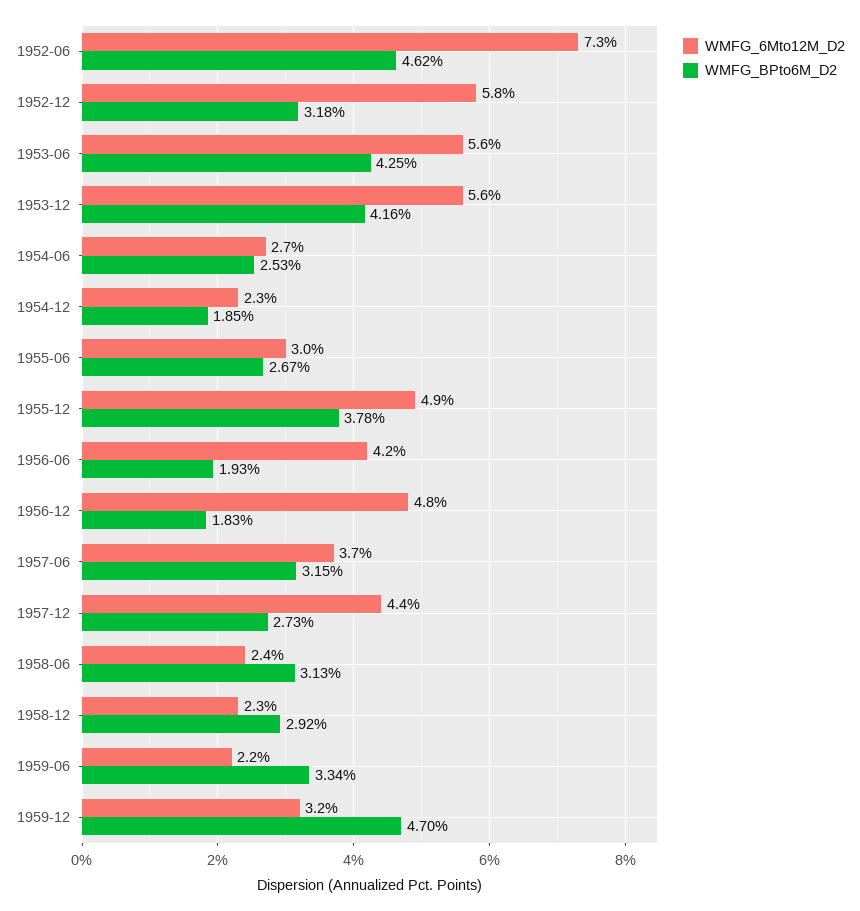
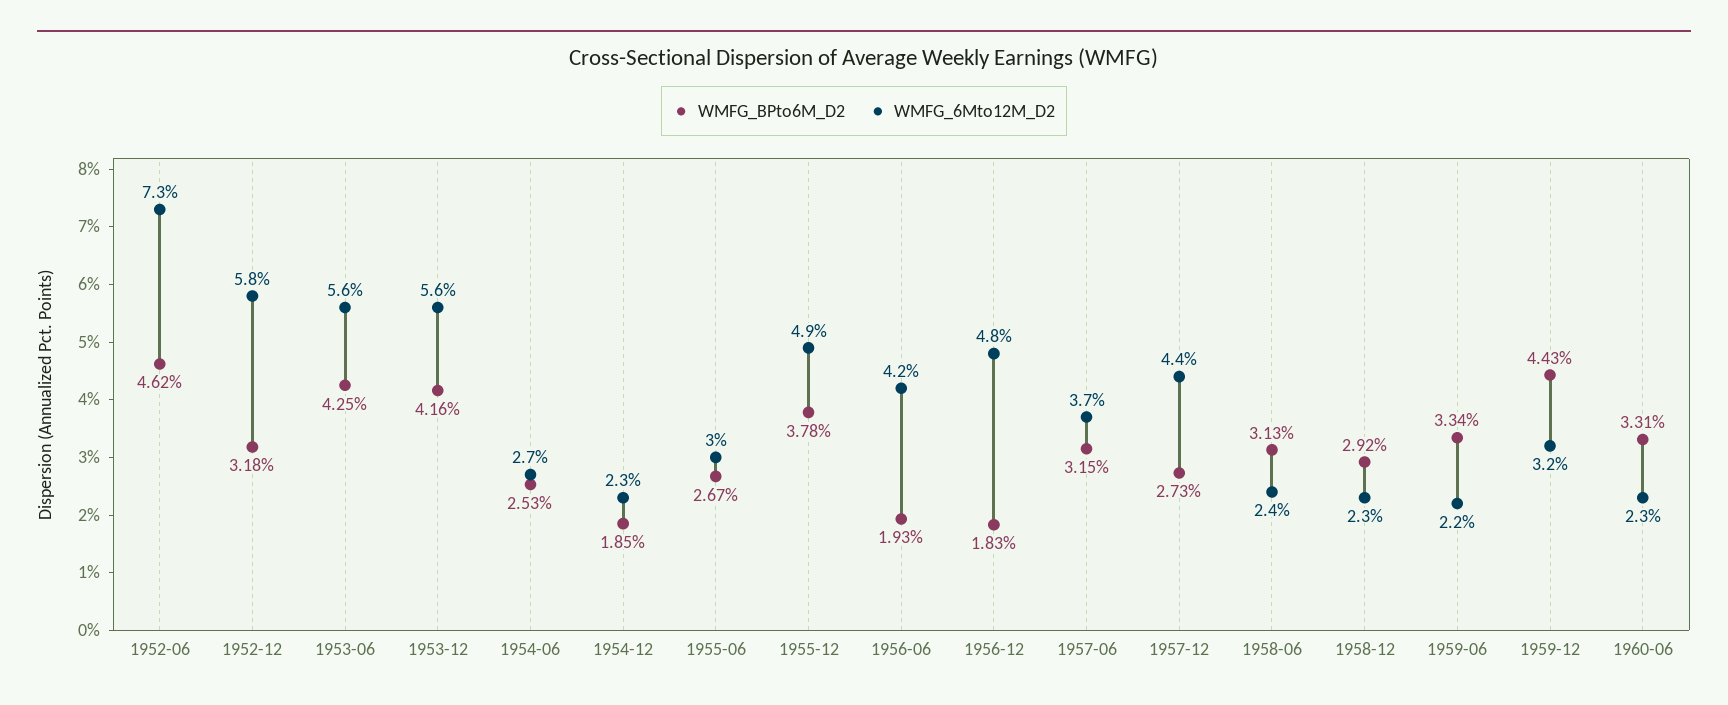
WMFG_BPto6M_D2, 1959-12: 4.7 -> 4.43
WMFG_BPto6M_D2, 1960-06: none -> 3.31
WMFG_6Mto12M_D2, 1960-06: none -> 2.3

